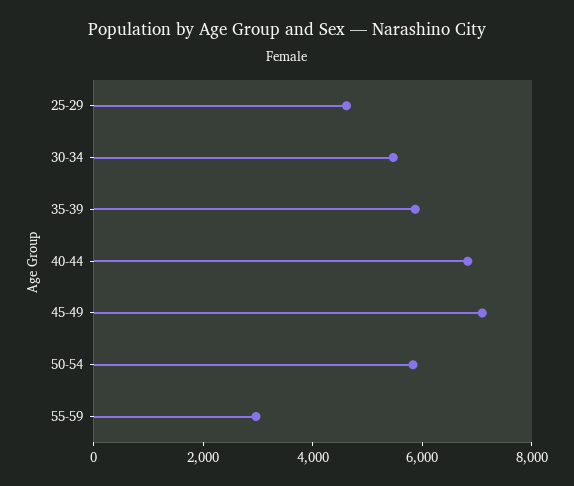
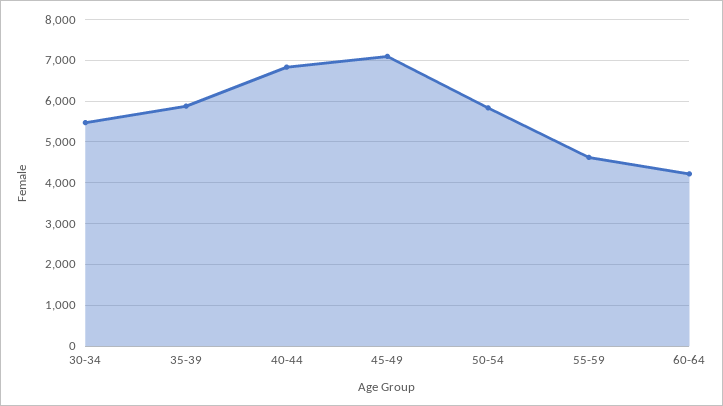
25-29: 4500 -> none
55-59: 3000 -> 4600
60-64: none -> 4200

